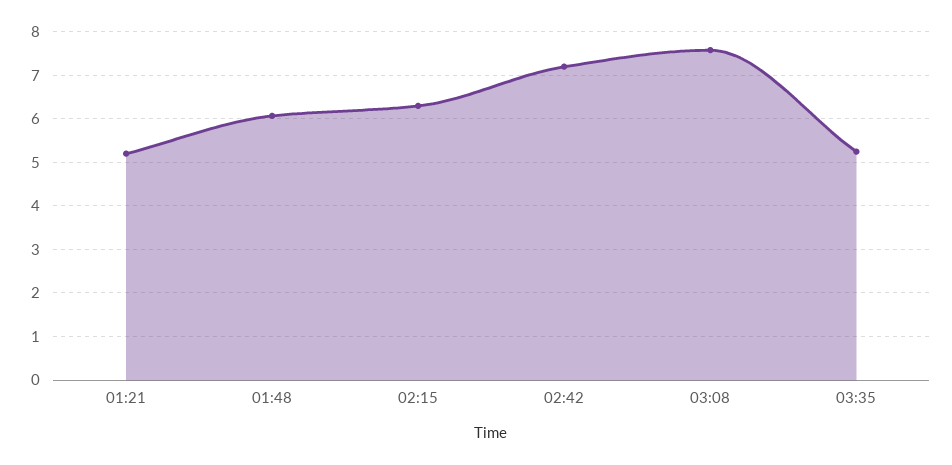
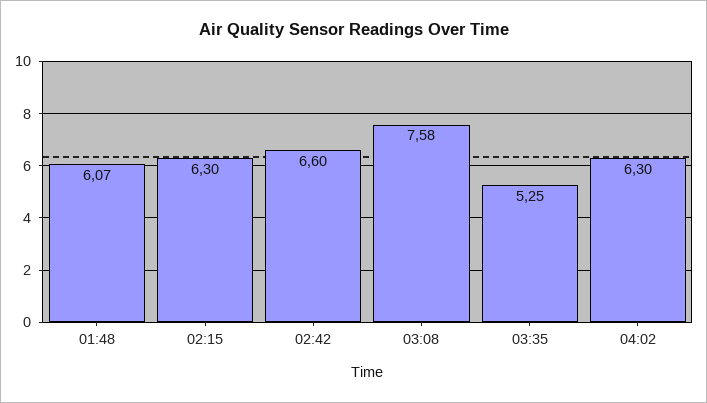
01:21: 5.2 -> none
02:42: 7.2 -> 6.6
04:02: none -> 6.3

